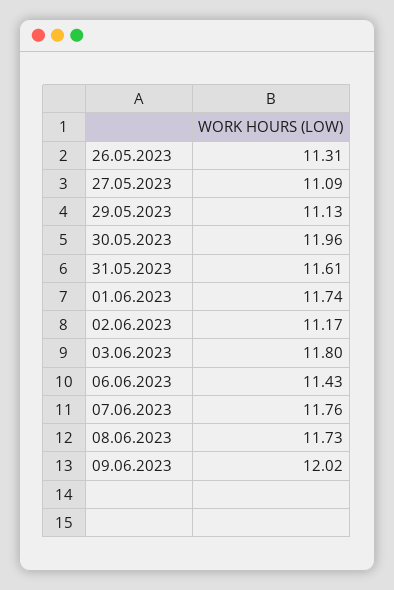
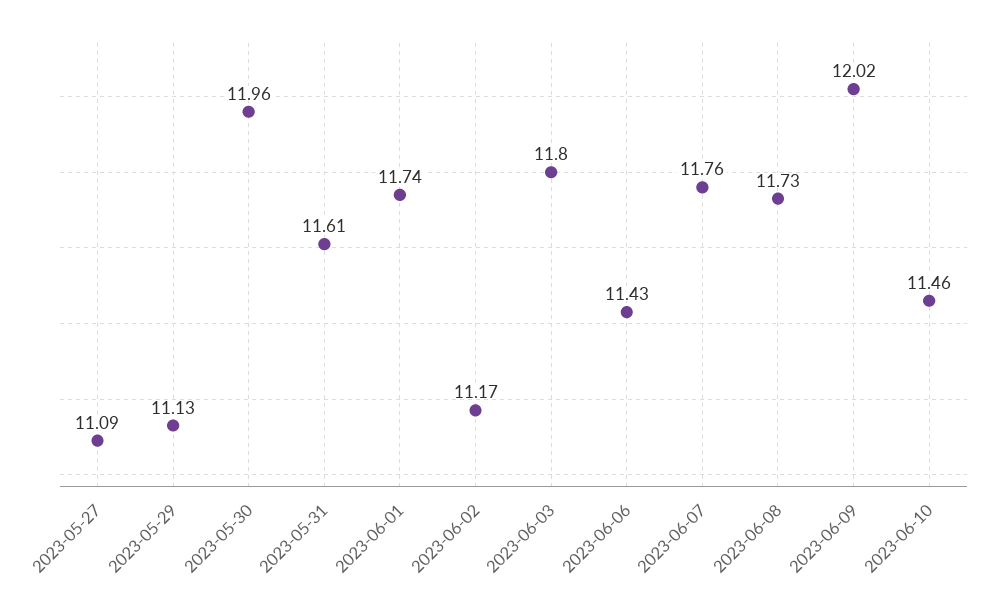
26.05.2023: 11.31 -> none
2023-06-10: none -> 11.46

